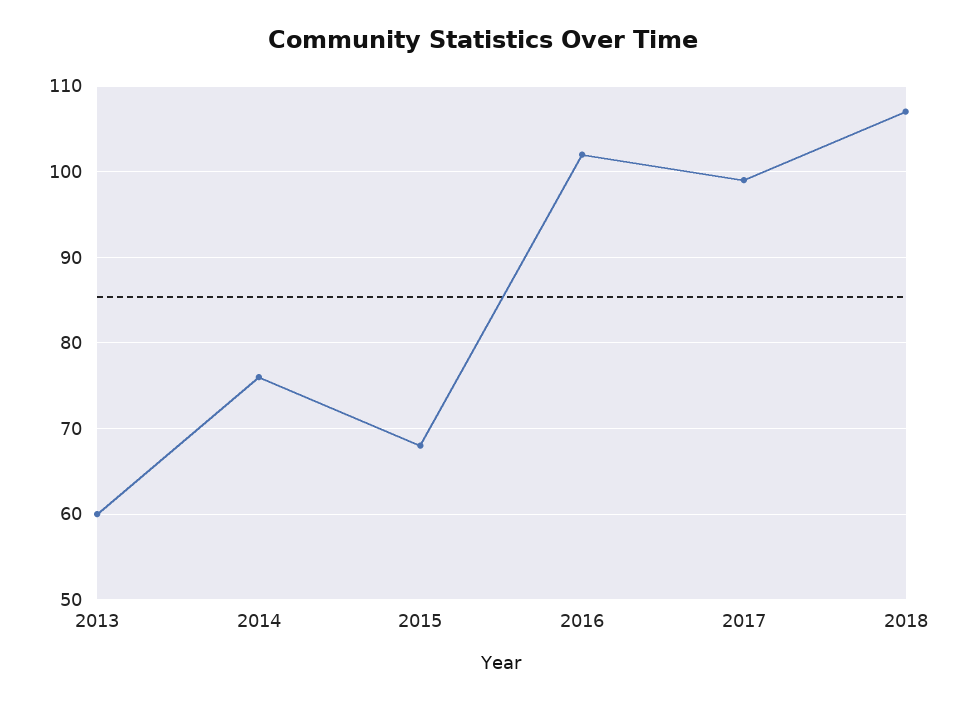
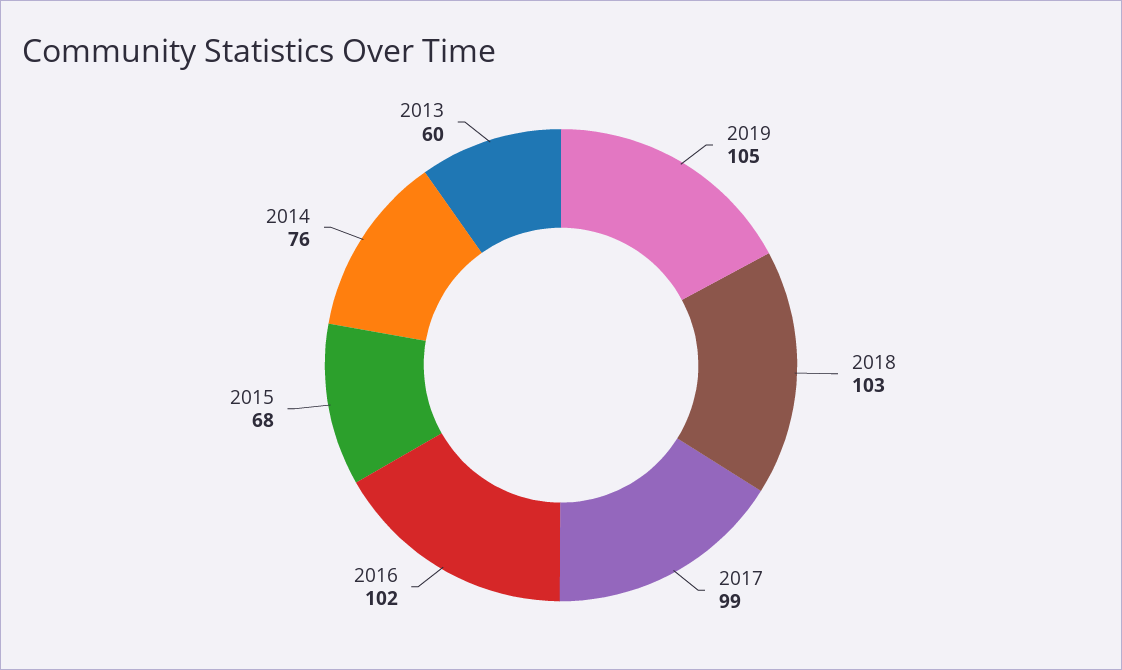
2018: 107 -> 103
2019: none -> 105

